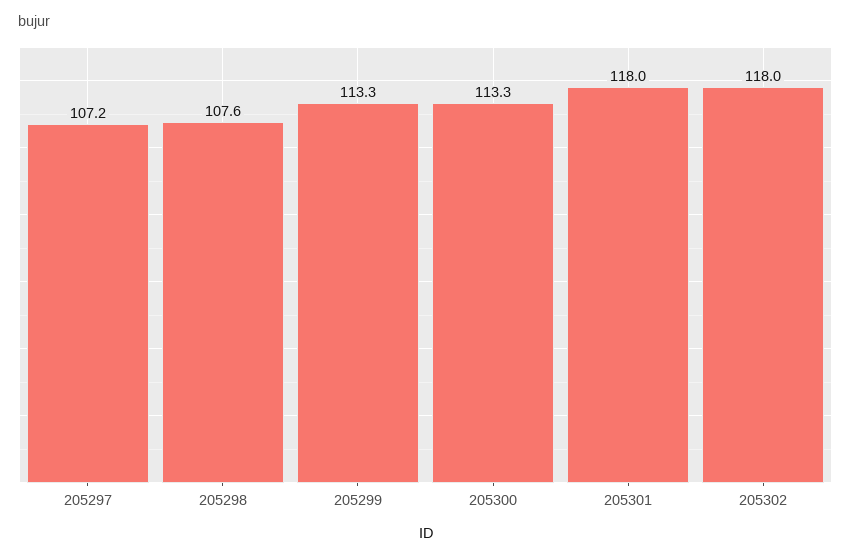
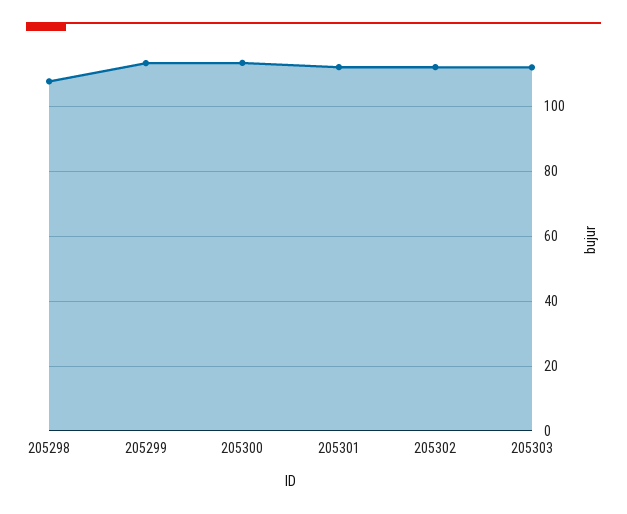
205297: 107.2 -> none
205301: 118 -> 112
205302: 118 -> 112
205303: none -> 112

